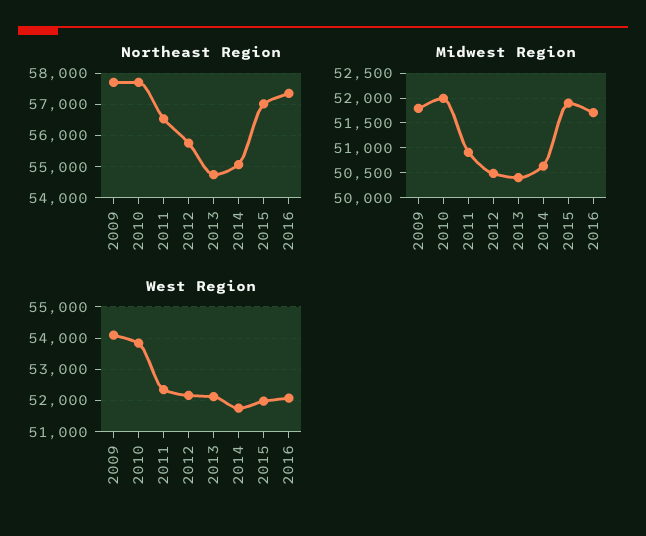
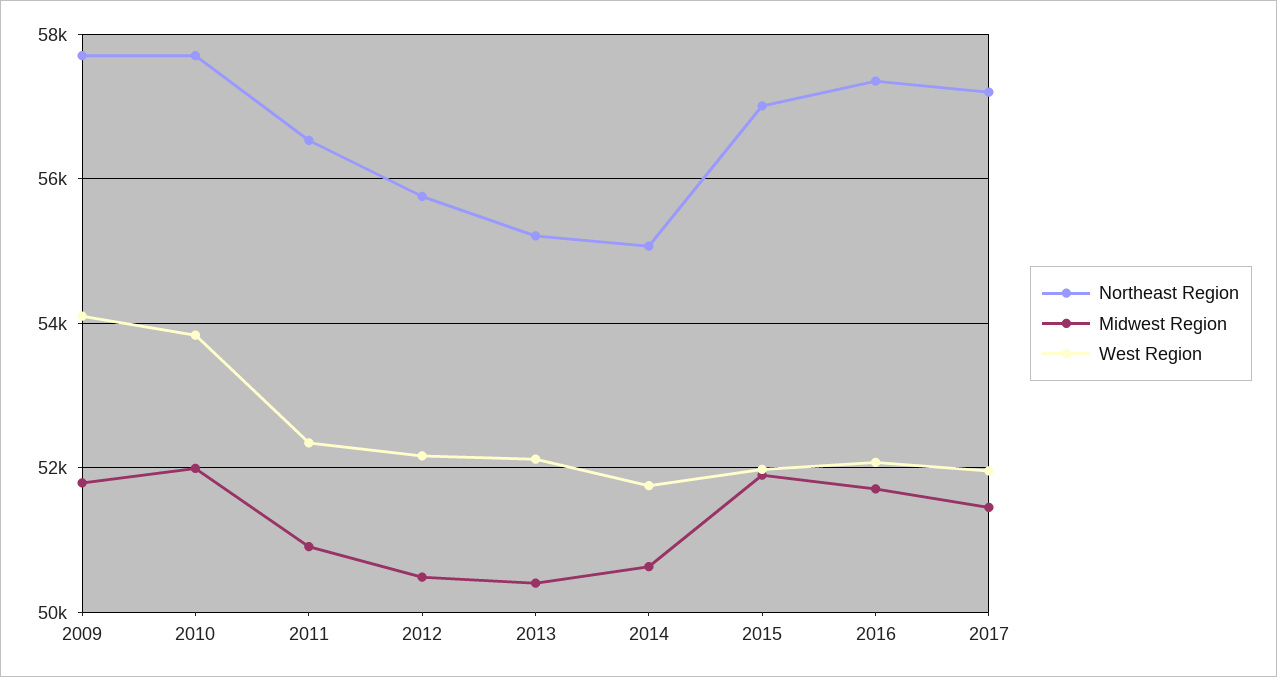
Northeast Region, 2013: 54800 -> 55200
Northeast Region, 2017: none -> 57200
Midwest Region, 2017: none -> 51400
West Region, 2017: none -> 52000

